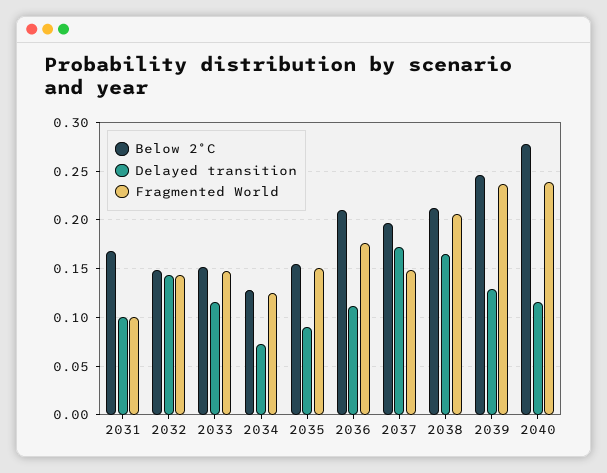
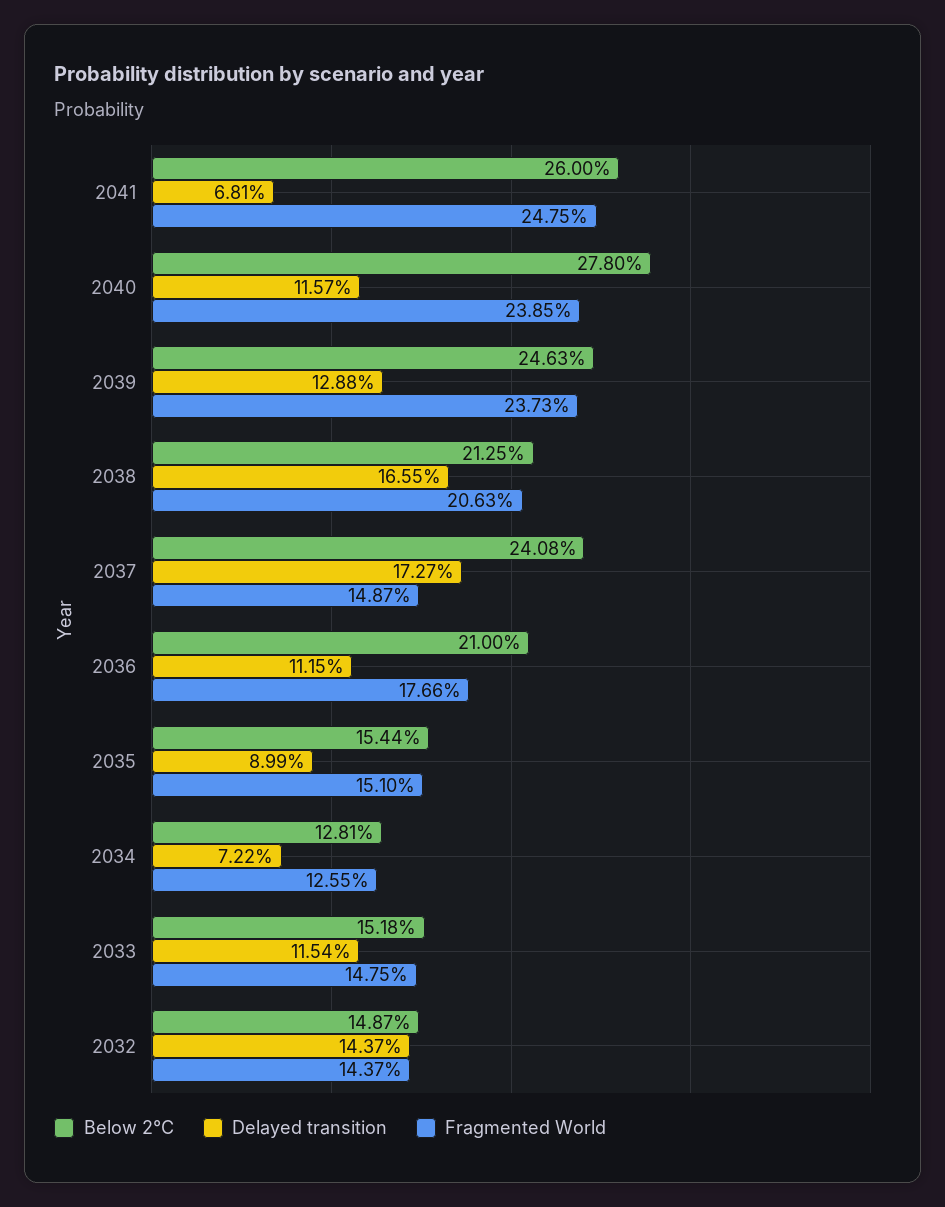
Below 2°C, 2031: 0.17 -> none
Delayed transition, 2031: 0.1 -> none
Fragmented World, 2031: 0.1 -> none
Below 2°C, 2037: 0.2 -> 0.2408
Below 2°C, 2041: none -> 0.26
Delayed transition, 2041: none -> 0.0681
Fragmented World, 2041: none -> 0.2475

